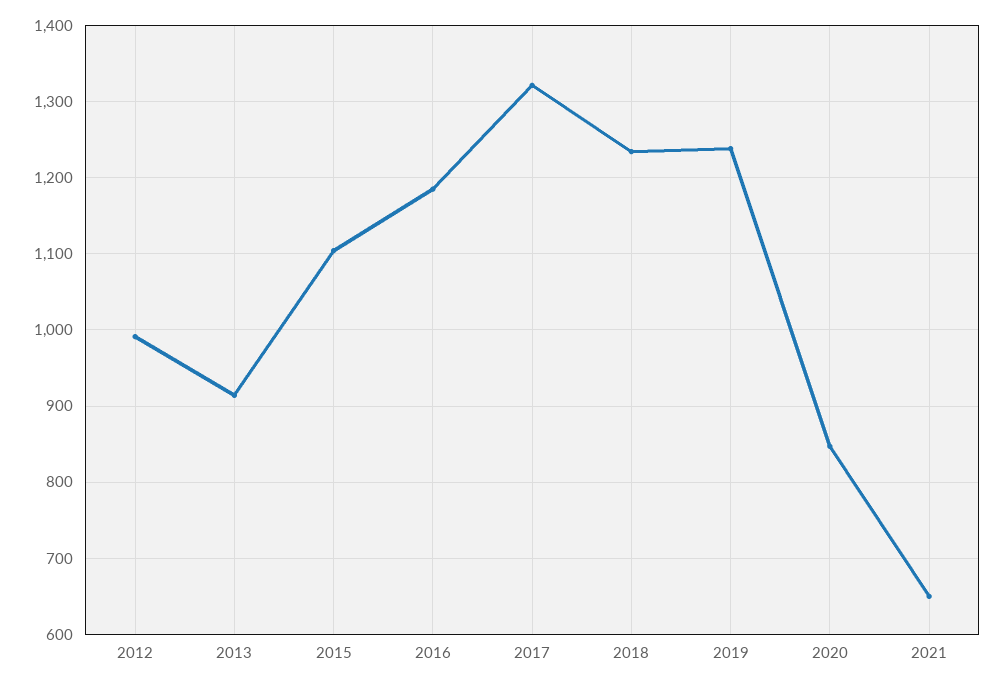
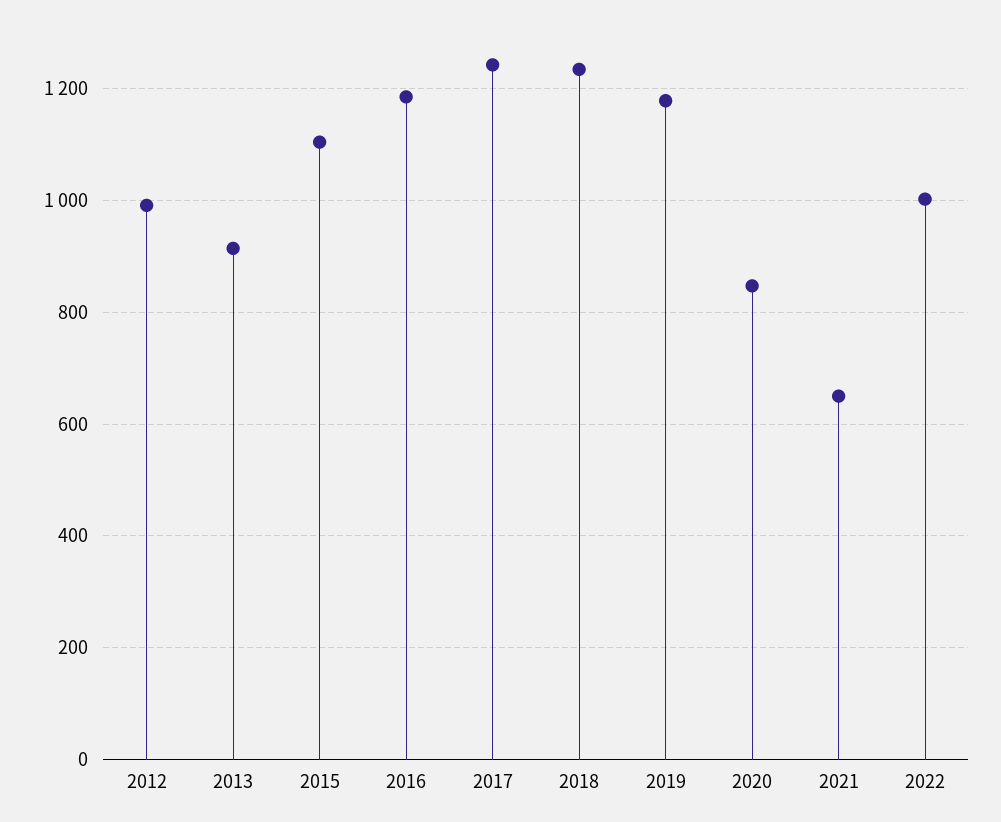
2017: 1320 -> 1240
2019: 1240 -> 1180
2022: none -> 1000

